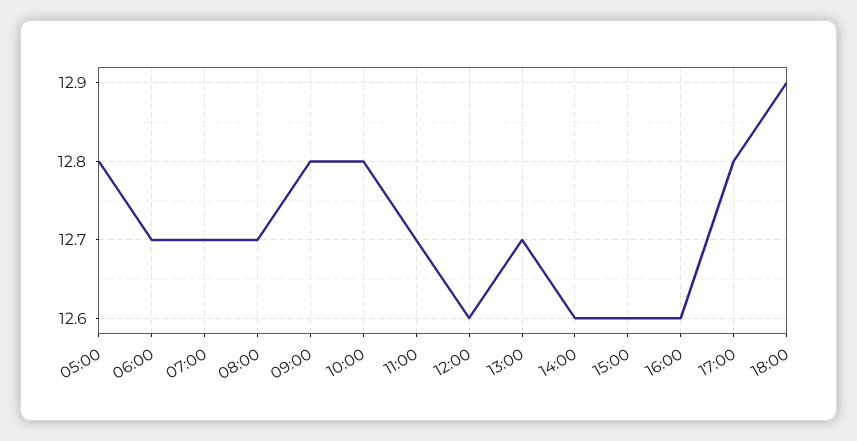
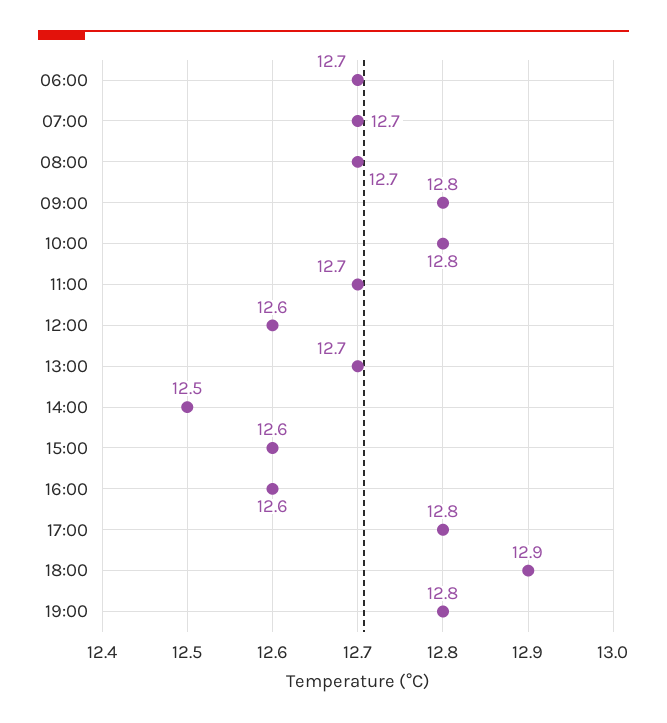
05:00: 12.8 -> none
14:00: 12.6 -> 12.5
19:00: none -> 12.8

